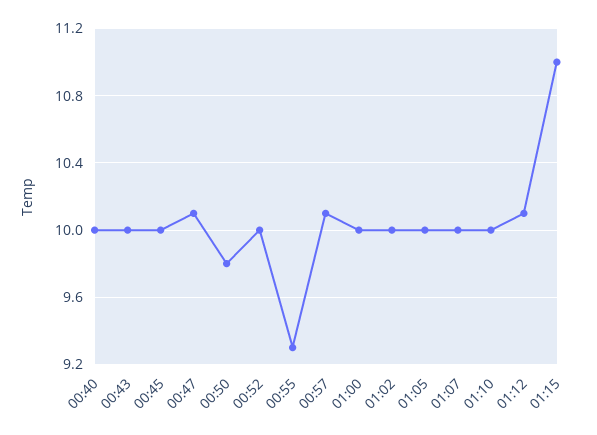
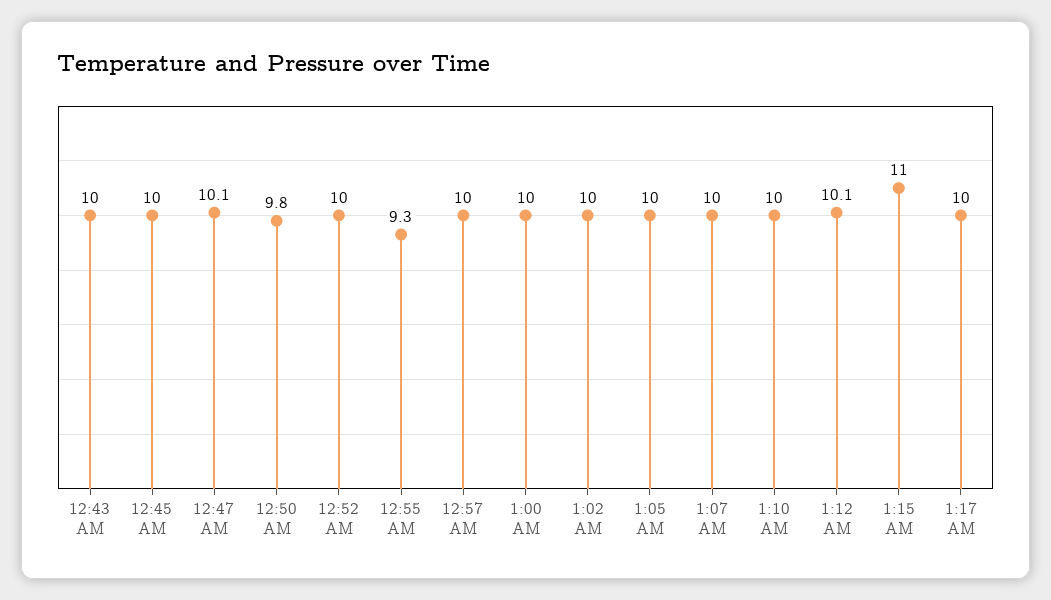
00:40: 10 -> none
00:57: 10.1 -> 10
1:17 AM: none -> 10

